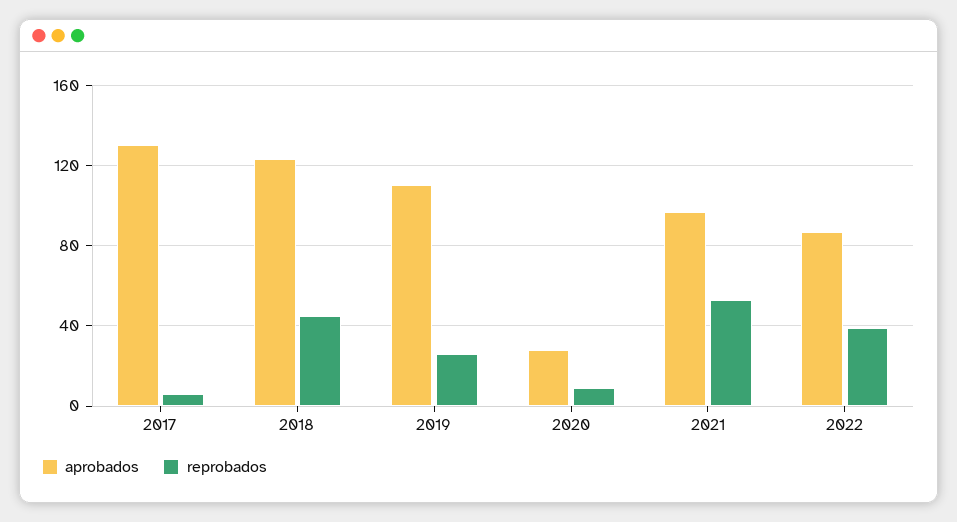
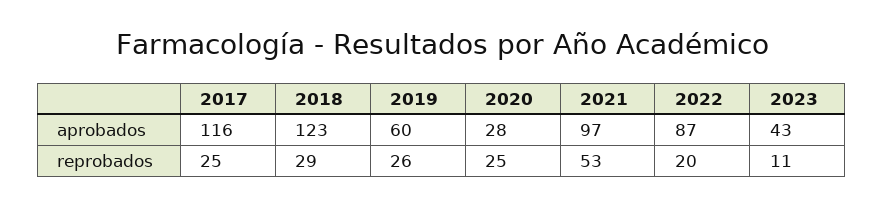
aprobados, 2017: 130 -> 116
reprobados, 2017: 5 -> 25
reprobados, 2018: 45 -> 29
aprobados, 2019: 110 -> 60
reprobados, 2020: 10 -> 25
reprobados, 2022: 40 -> 20
aprobados, 2023: none -> 43
reprobados, 2023: none -> 11

